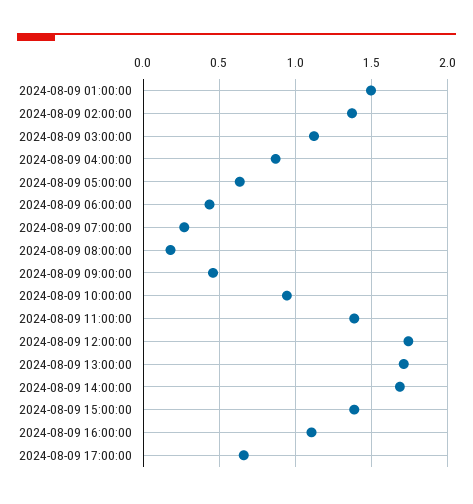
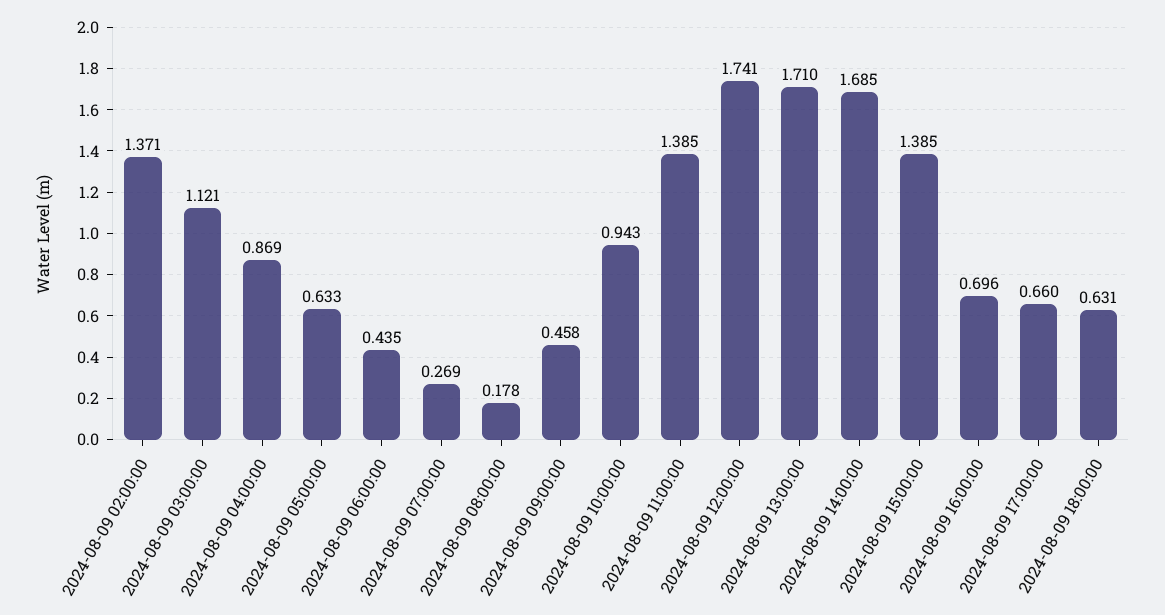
2024-08-09 01:00:00: 1.5 -> none
2024-08-09 16:00:00: 1.1 -> 0.696
2024-08-09 18:00:00: none -> 0.631

